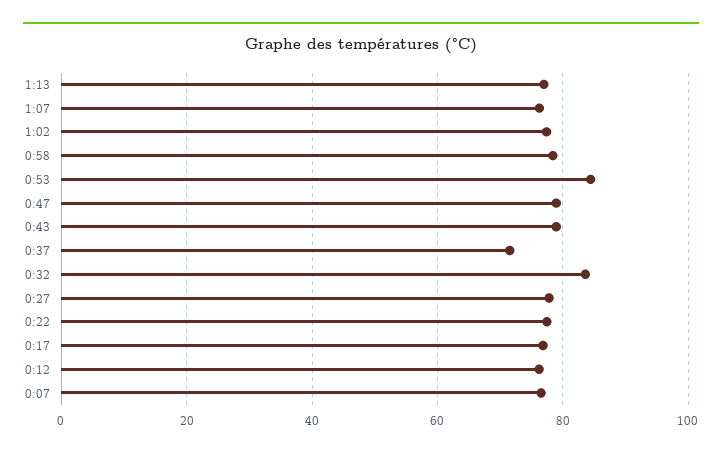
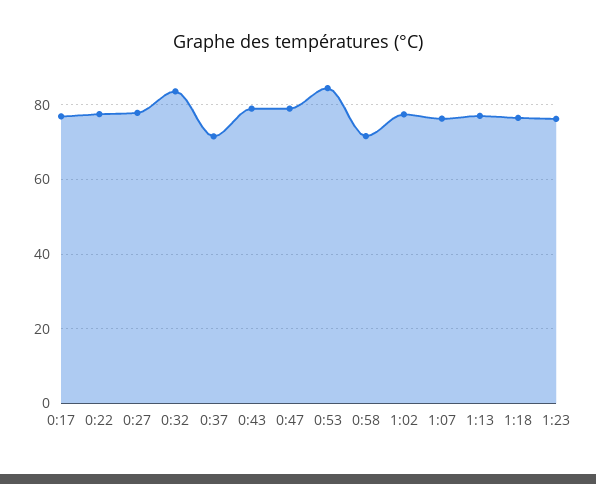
0:58: 78 -> 72
0:12: 76 -> none
0:07: 76 -> none
1:18: none -> 76
1:23: none -> 76

